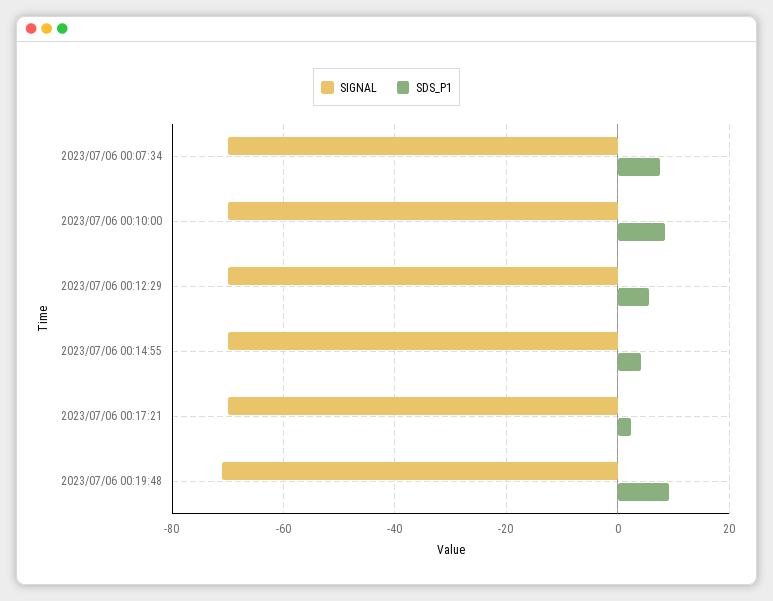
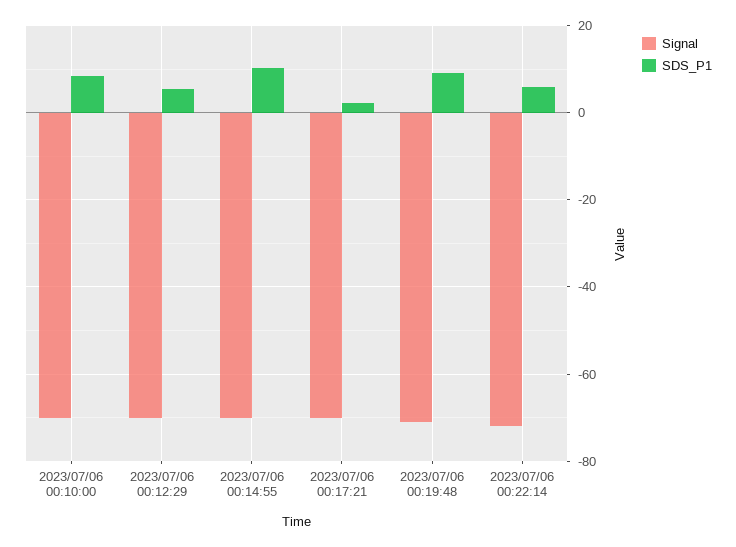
SIGNAL, 2023/07/06 00:07:34: -70 -> none
SDS_P1, 2023/07/06 00:07:34: 8 -> none
SDS_P1, 2023/07/06 00:14:55: 4 -> 10
SIGNAL, 2023/07/06 00:22:14: none -> -72
SDS_P1, 2023/07/06 00:22:14: none -> 6

